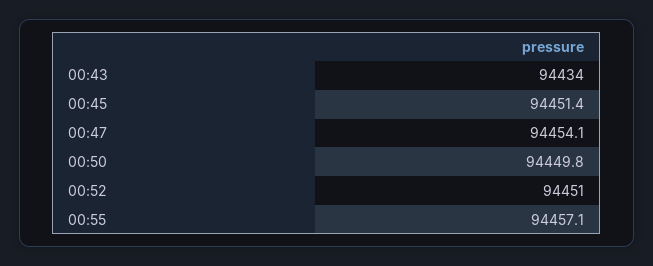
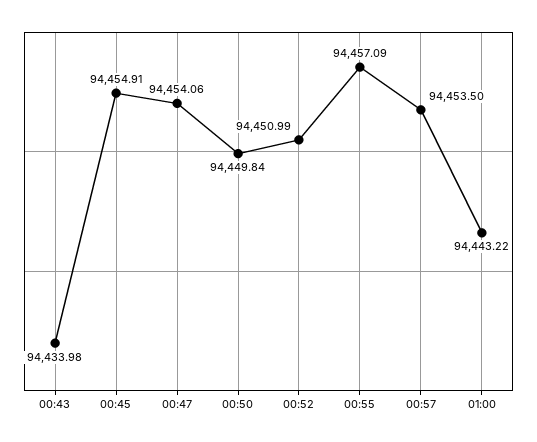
00:45: 94451.4 -> 94454.91
00:57: none -> 94453.5
01:00: none -> 94443.22

